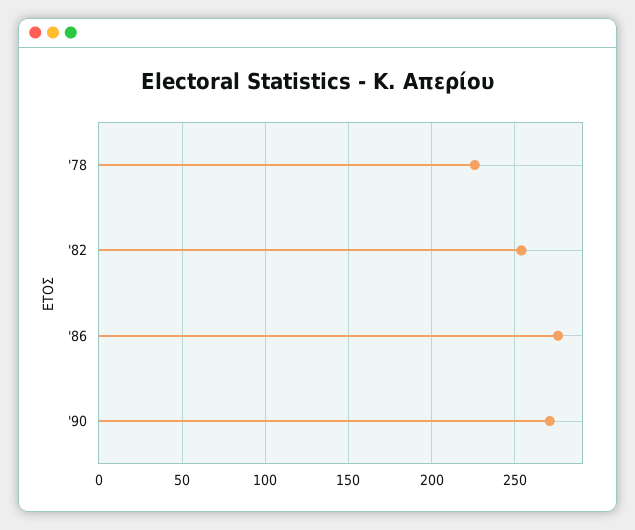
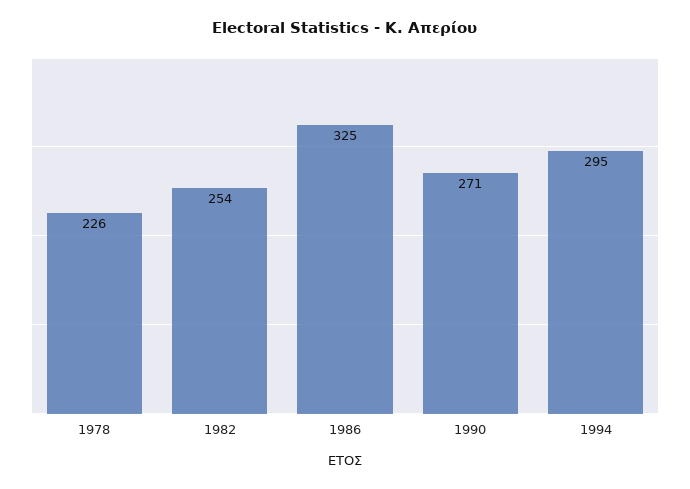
'86: 275 -> 325
1994: none -> 295

